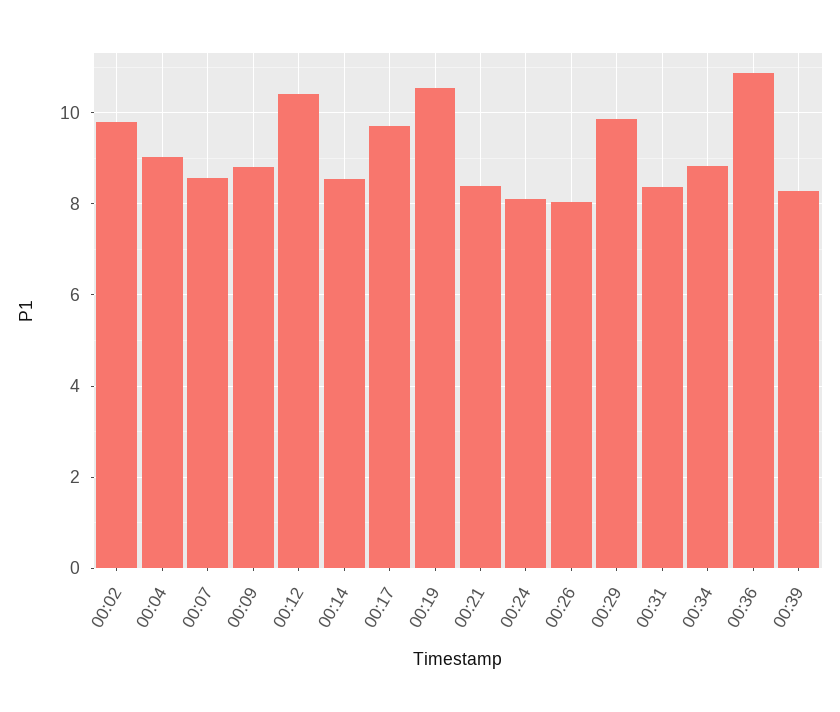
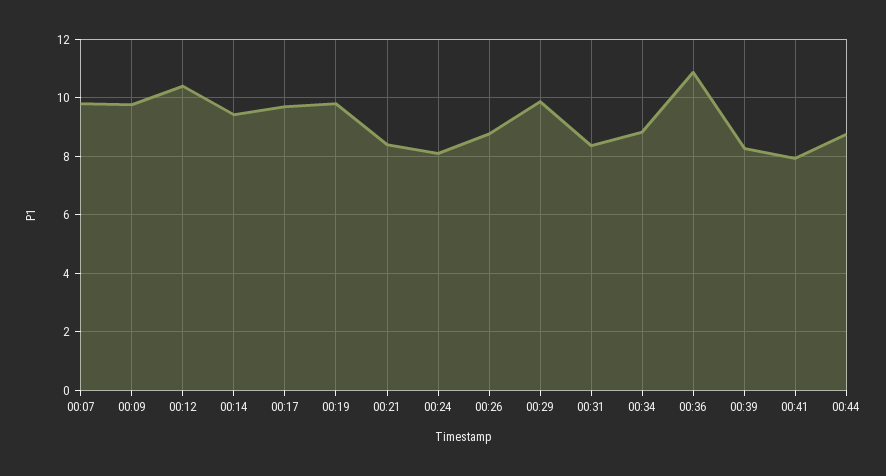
00:02: 9.8 -> none
00:04: 9 -> none
00:07: 8.6 -> 9.75
00:09: 8.8 -> 9.75
00:14: 8.6 -> 9.5
00:19: 10.6 -> 9.75
00:26: 8 -> 8.75
00:41: none -> 8
00:44: none -> 8.75

